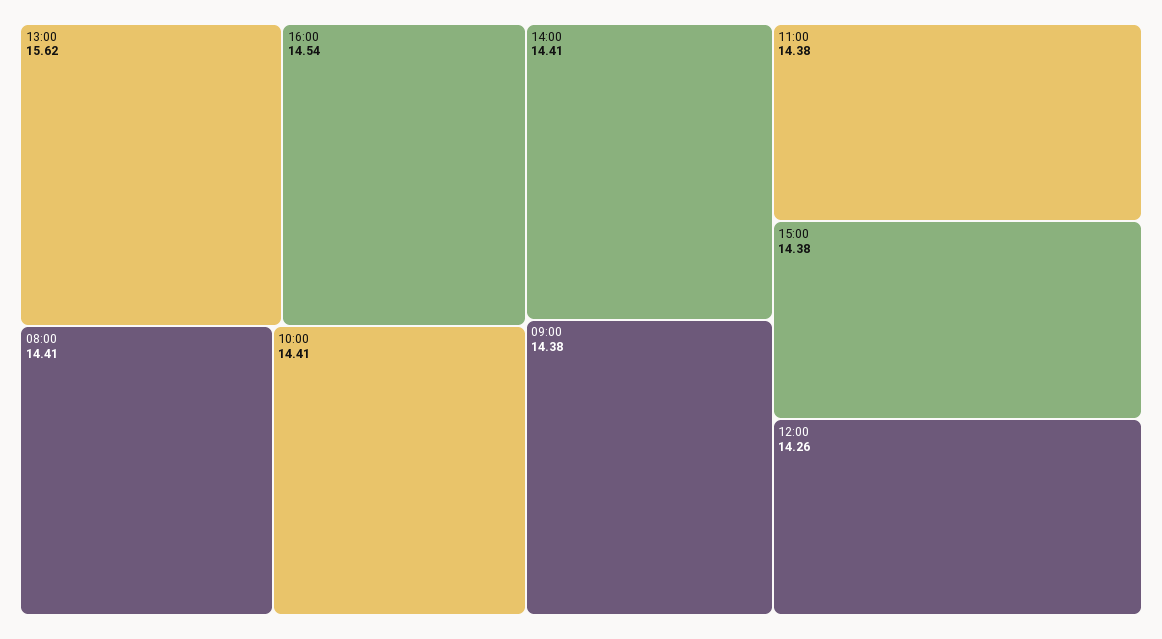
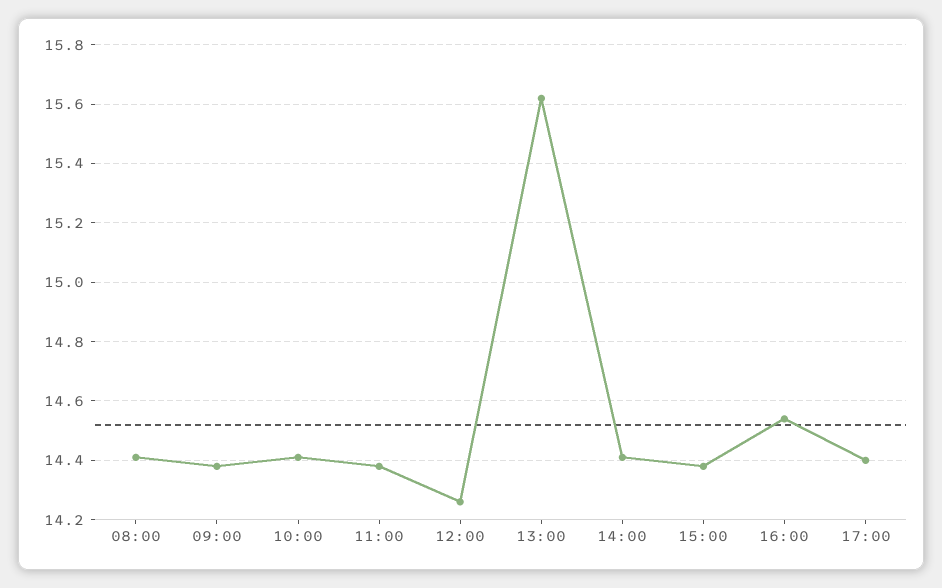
17:00: none -> 14.4

